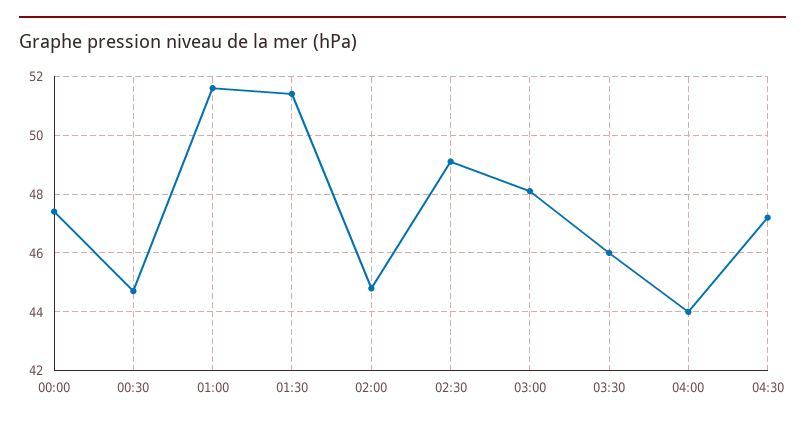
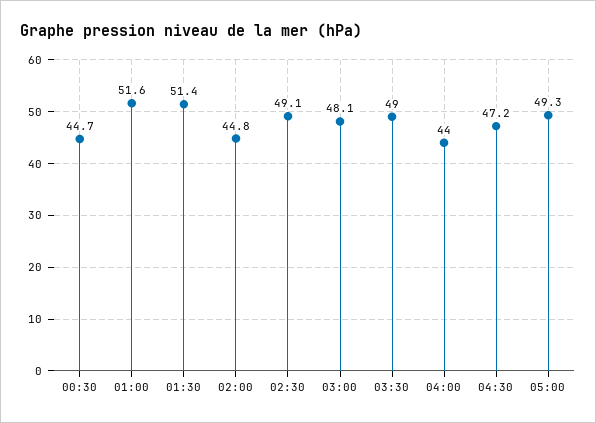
00:00: 47.5 -> none
03:30: 46 -> 49
05:00: none -> 49.3

